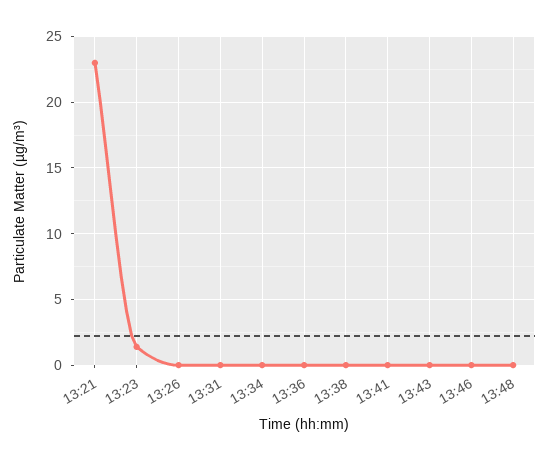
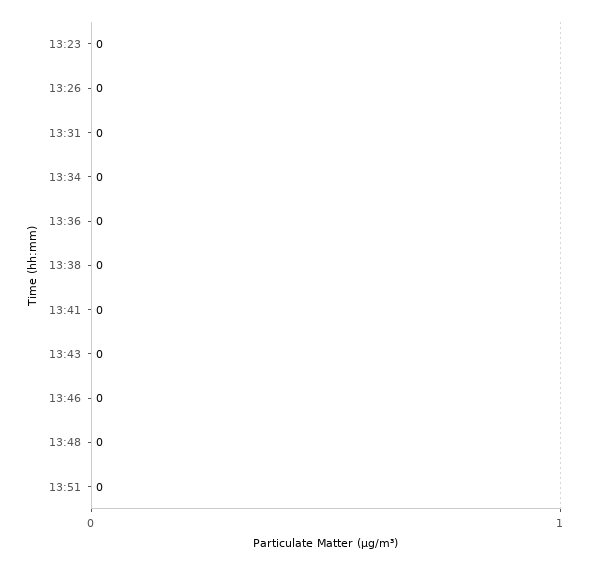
13:21: 23 -> none
13:23: 1.5 -> 0
13:51: none -> 0

